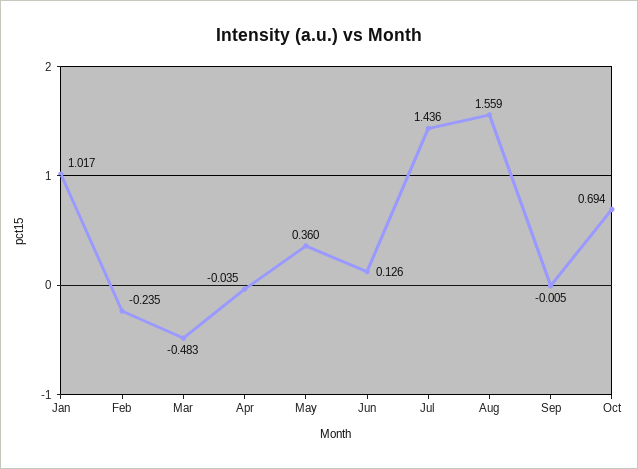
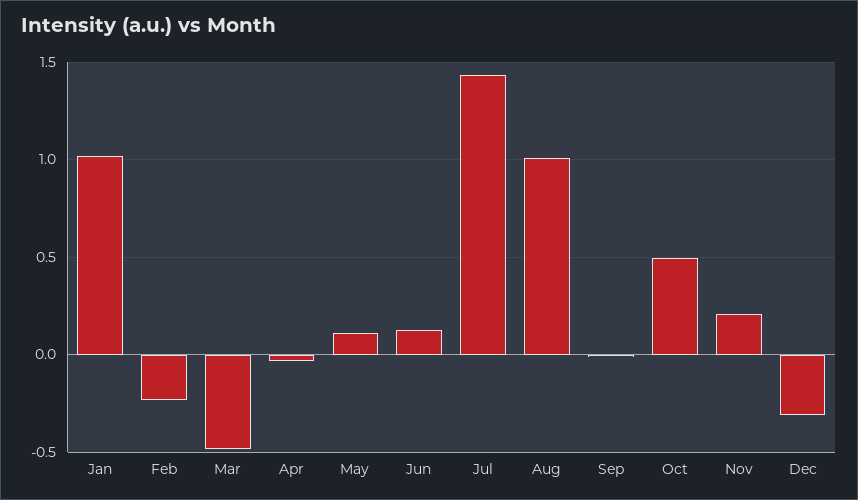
May: 0.36 -> 0.1
Aug: 1.559 -> 1
Oct: 0.694 -> 0.5
Nov: none -> 0.2
Dec: none -> -0.3

